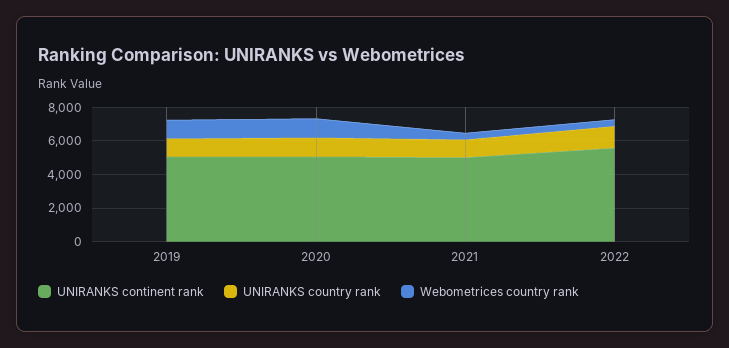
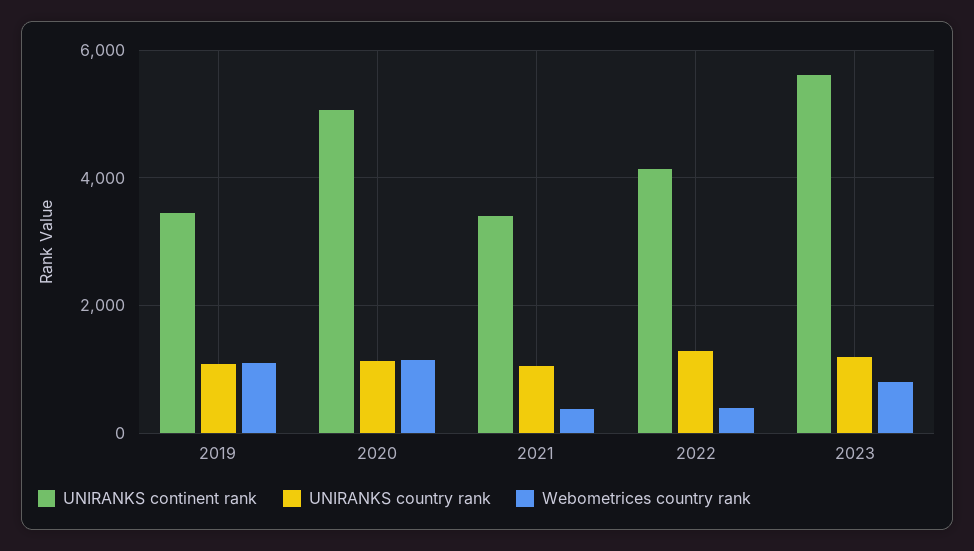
UNIRANKS continent rank, 2019: 5000 -> 3400
UNIRANKS continent rank, 2021: 5000 -> 3400
UNIRANKS continent rank, 2022: 5500 -> 4200
UNIRANKS continent rank, 2023: none -> 5600
UNIRANKS country rank, 2023: none -> 1200
Webometrices country rank, 2023: none -> 800

